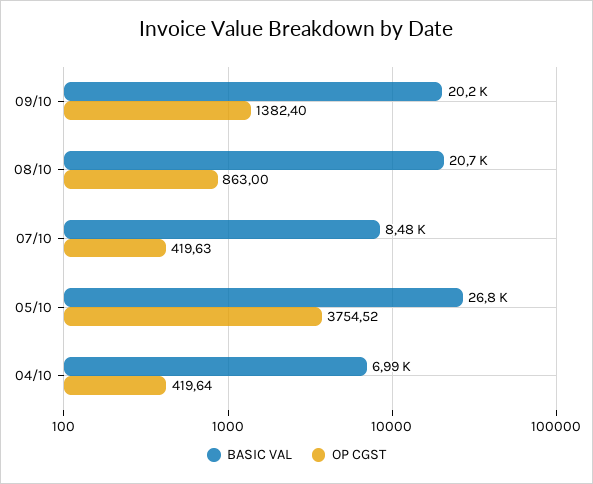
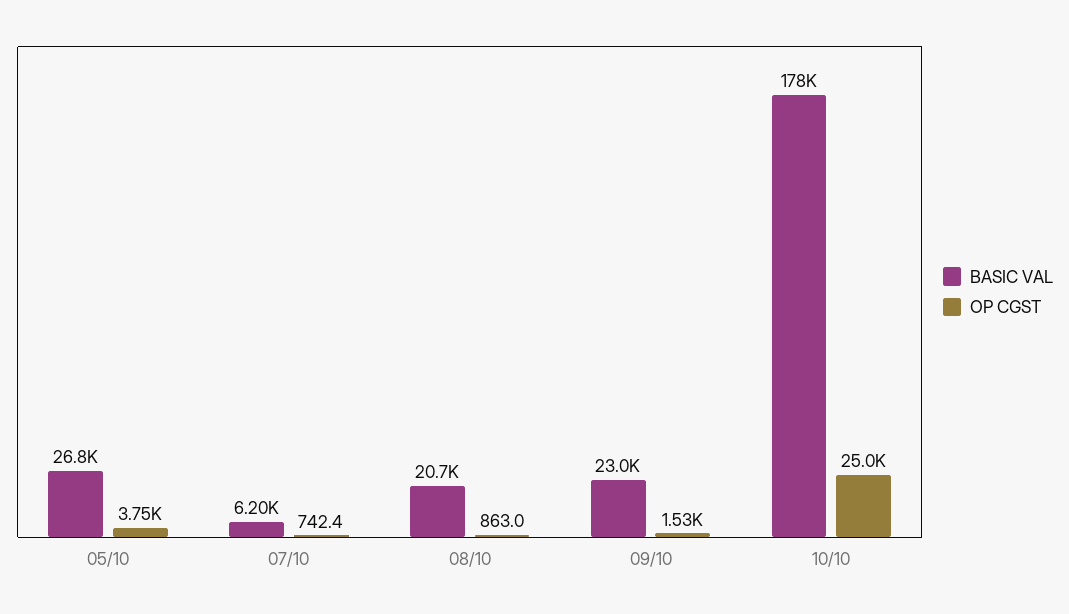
BASIC VAL, 09/10: 20200 -> 23000
OP CGST, 09/10: 1382.4 -> 1530
BASIC VAL, 07/10: 8480 -> 6200
OP CGST, 07/10: 419.63 -> 742.4
BASIC VAL, 04/10: 6990 -> none
OP CGST, 04/10: 419.64 -> none
BASIC VAL, 10/10: none -> 178000
OP CGST, 10/10: none -> 25000

